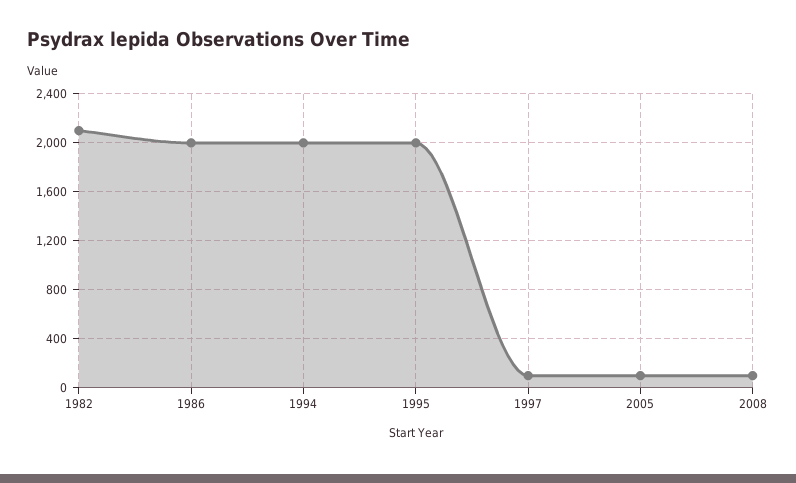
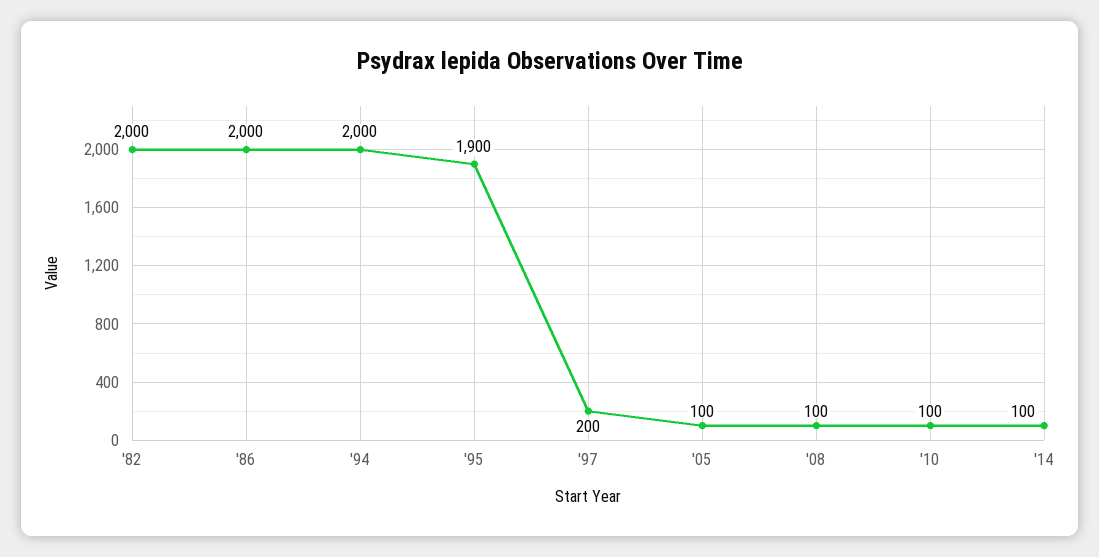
1982: 2100 -> 2000
1995: 2000 -> 1900
1997: 100 -> 200
'10: none -> 100
'14: none -> 100

